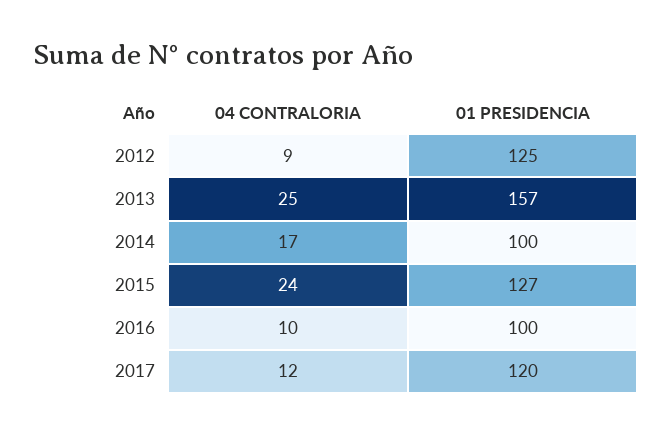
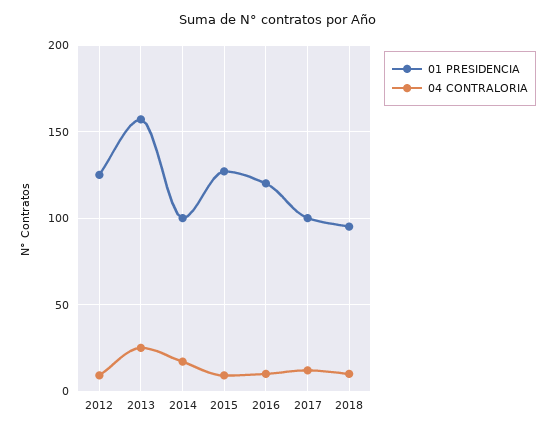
04 CONTRALORIA, 2015: 24 -> 10
01 PRESIDENCIA, 2016: 100 -> 120
01 PRESIDENCIA, 2017: 120 -> 100
01 PRESIDENCIA, 2018: none -> 95
04 CONTRALORIA, 2018: none -> 10

